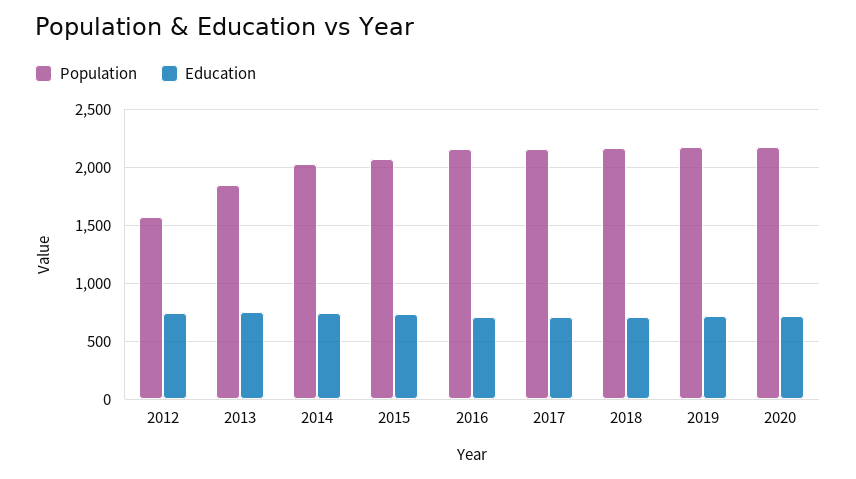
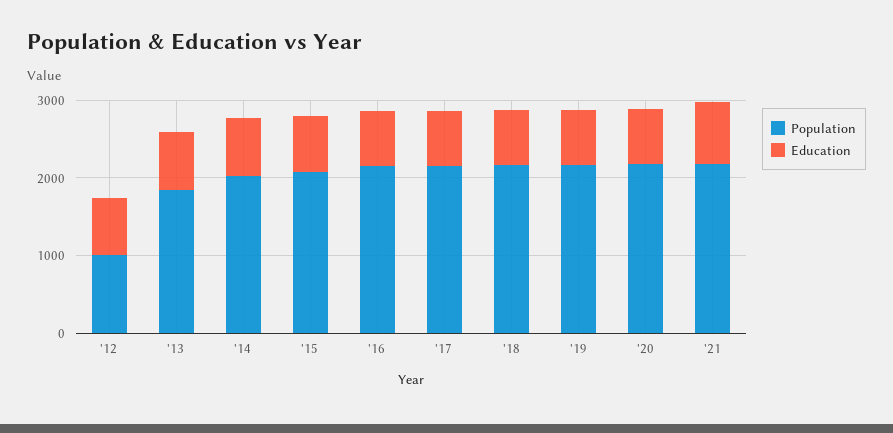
Population, 2012: 1600 -> 1000
Population, '21: none -> 2200
Education, '21: none -> 800

